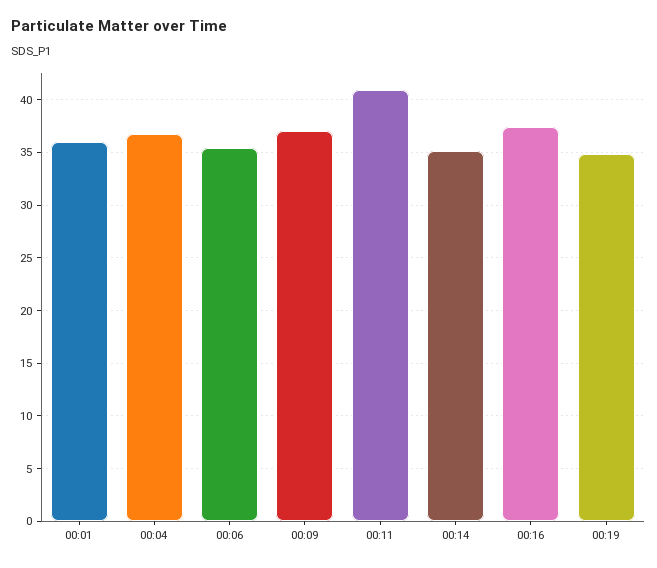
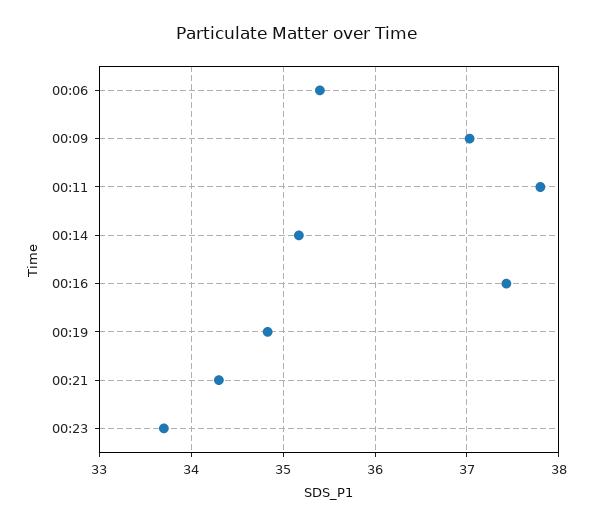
00:01: 36 -> none
00:04: 37 -> none
00:11: 41 -> 37.8
00:21: none -> 34.3
00:23: none -> 33.7

